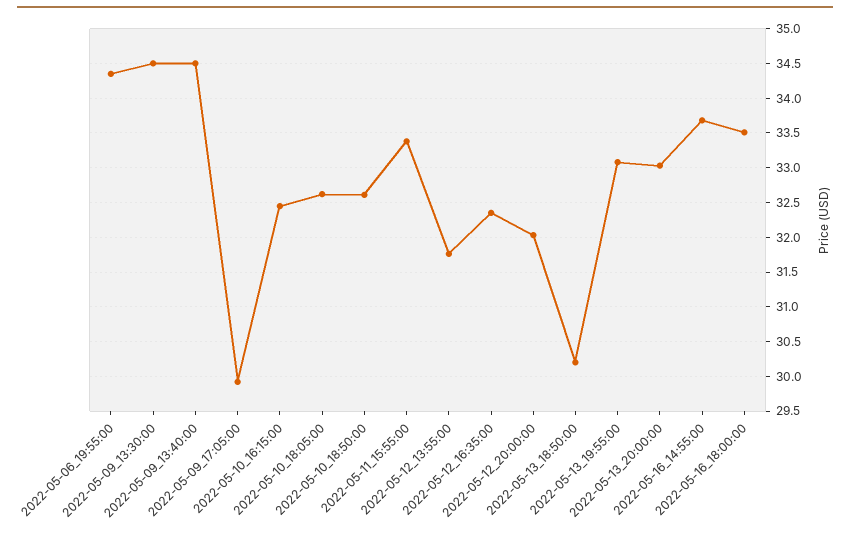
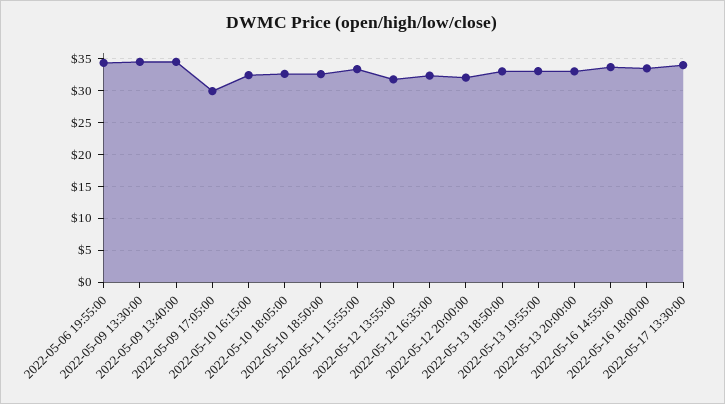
2022-05-13_18:50:00: 30.2 -> 33
2022-05-17 13:30:00: none -> 34

